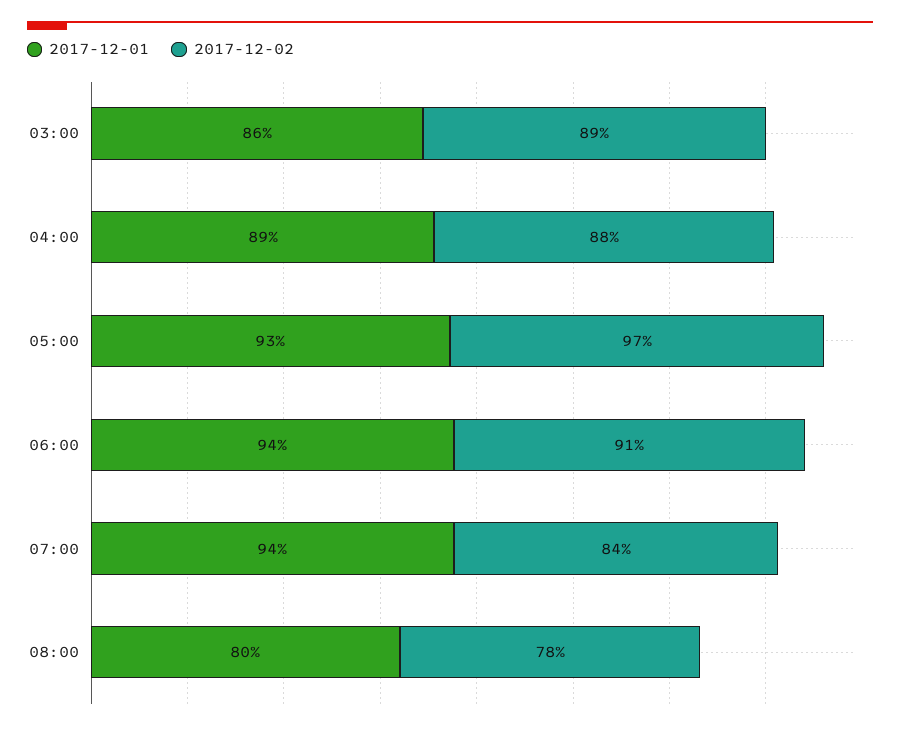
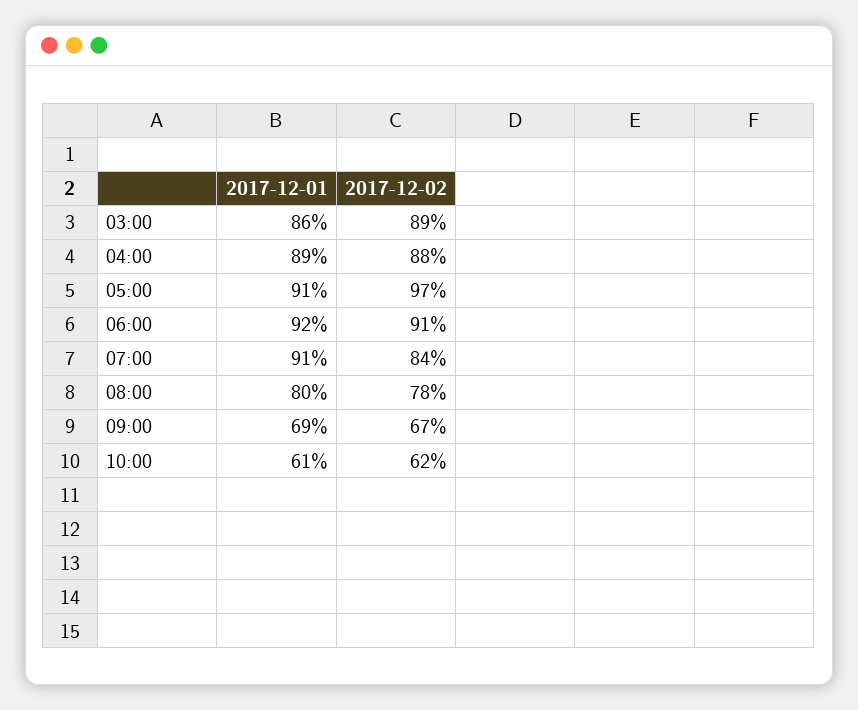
2017-12-01, 05:00: 93 -> 91
2017-12-01, 06:00: 94 -> 92
2017-12-01, 07:00: 94 -> 91
2017-12-01, 09:00: none -> 69
2017-12-02, 09:00: none -> 67
2017-12-01, 10:00: none -> 61
2017-12-02, 10:00: none -> 62

